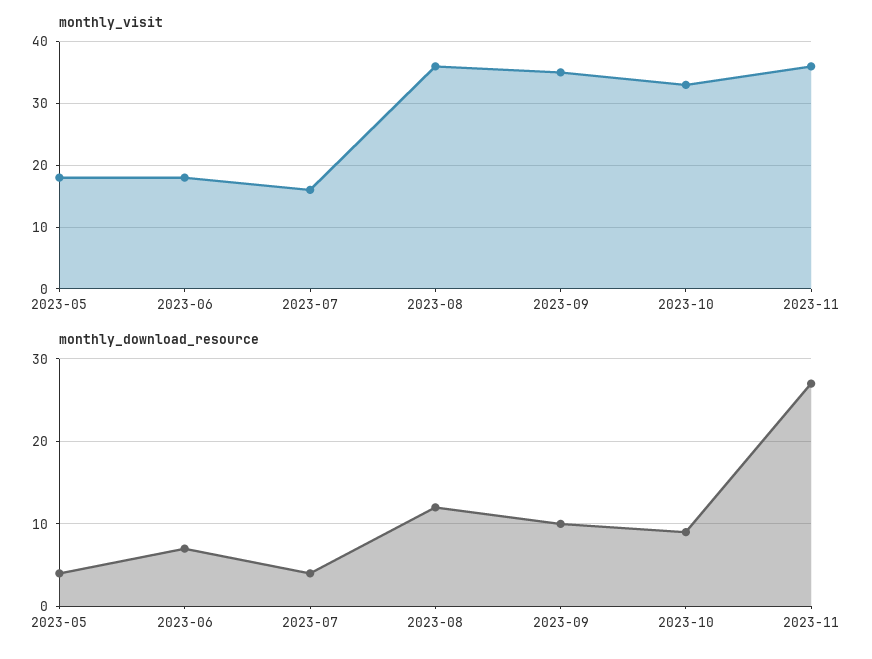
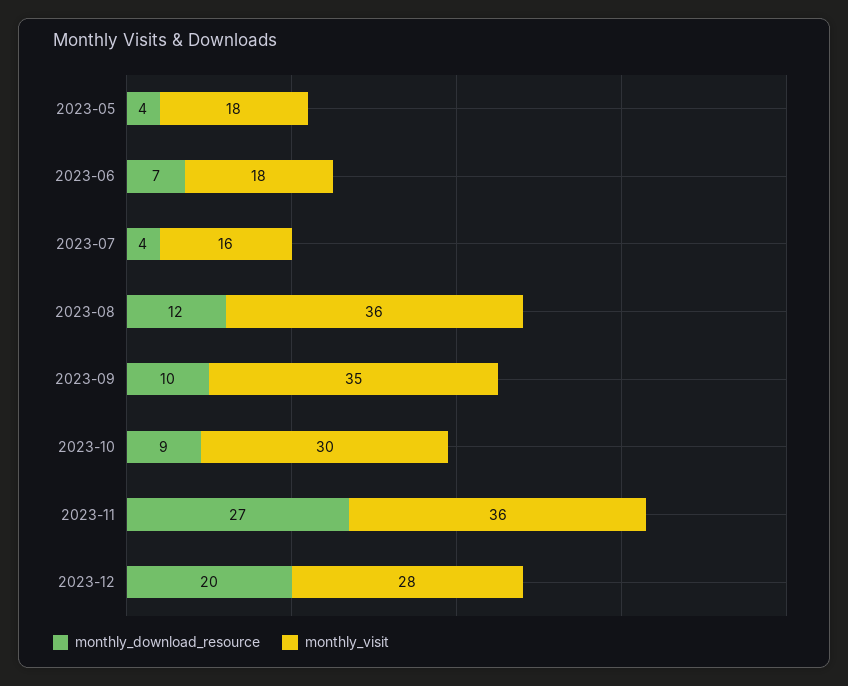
monthly_visit, 2023-10: 33 -> 30
monthly_download_resource, 2023-12: none -> 20
monthly_visit, 2023-12: none -> 28

